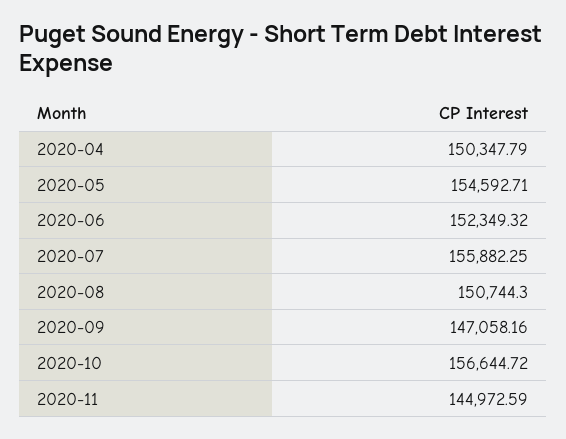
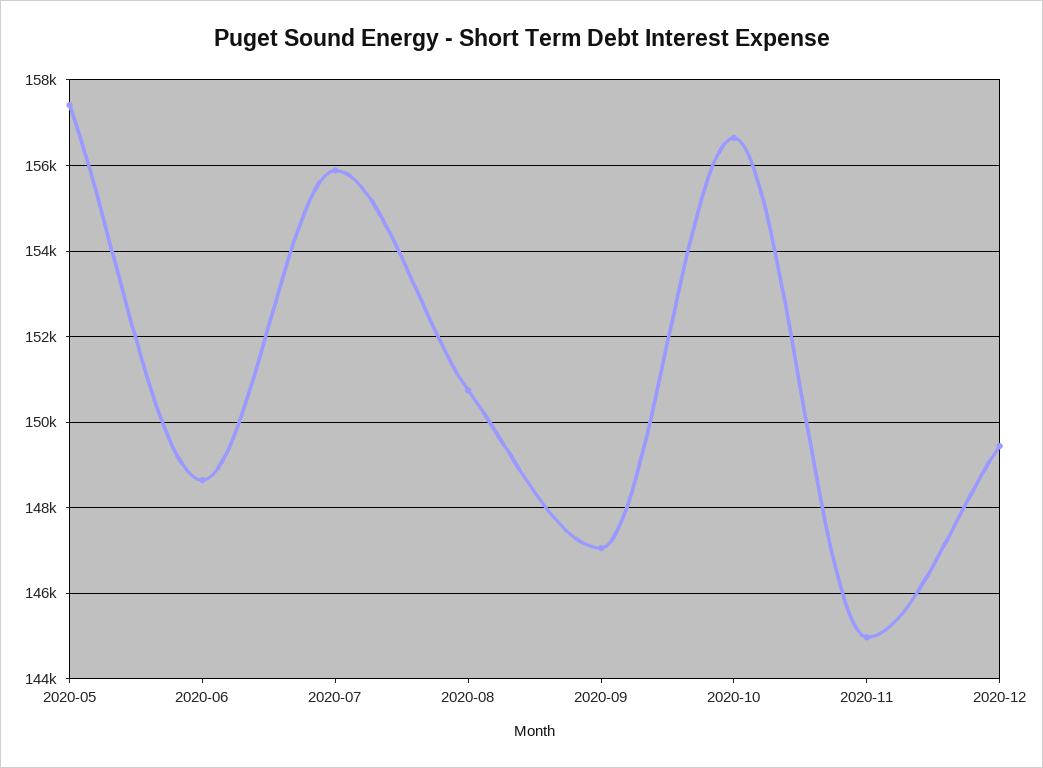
2020-04: 150347.79 -> none
2020-05: 154592.71 -> 157400
2020-06: 152349.32 -> 148600
2020-12: none -> 149400

